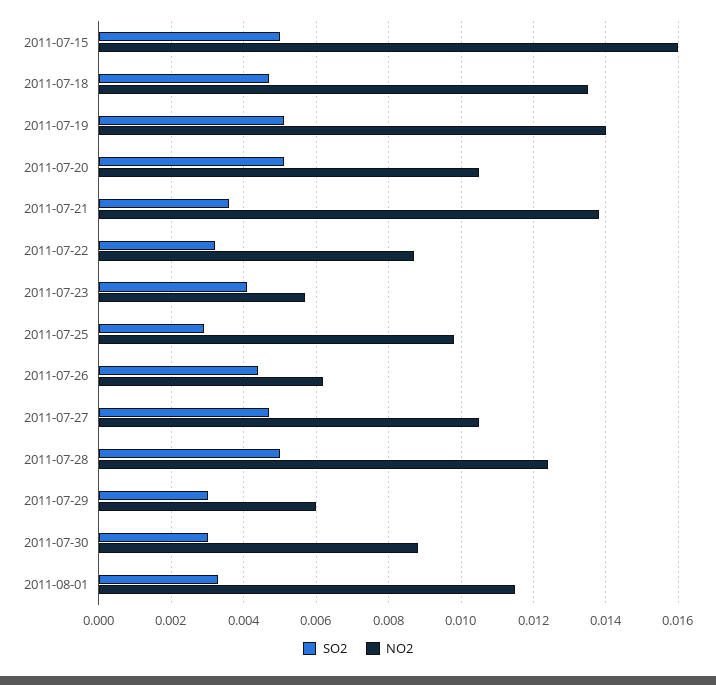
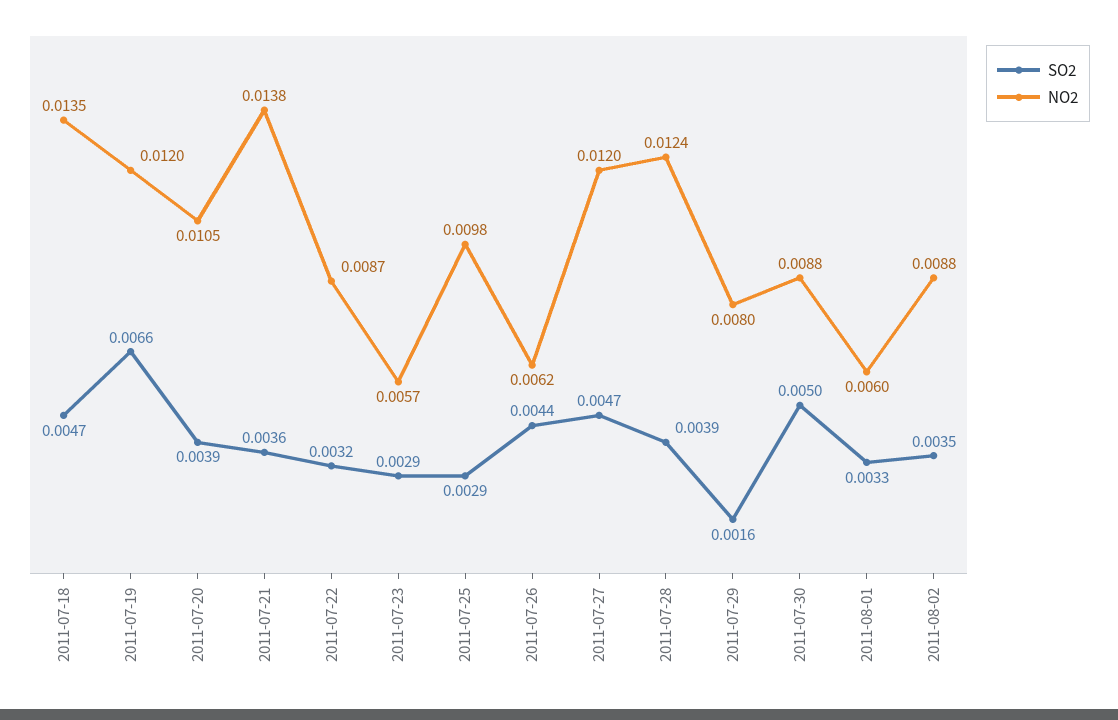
SO2, 2011-07-15: 0.005 -> none
NO2, 2011-07-15: 0.016 -> none
SO2, 2011-07-19: 0.005 -> 0.0066
NO2, 2011-07-19: 0.014 -> 0.012
SO2, 2011-07-20: 0.005 -> 0.0039
SO2, 2011-07-23: 0.004 -> 0.0029
NO2, 2011-07-27: 0.0105 -> 0.012
SO2, 2011-07-28: 0.005 -> 0.0039
SO2, 2011-07-29: 0.003 -> 0.0016
NO2, 2011-07-29: 0.006 -> 0.008
SO2, 2011-07-30: 0.003 -> 0.005
NO2, 2011-08-01: 0.0115 -> 0.006
SO2, 2011-08-02: none -> 0.0035
NO2, 2011-08-02: none -> 0.0088

